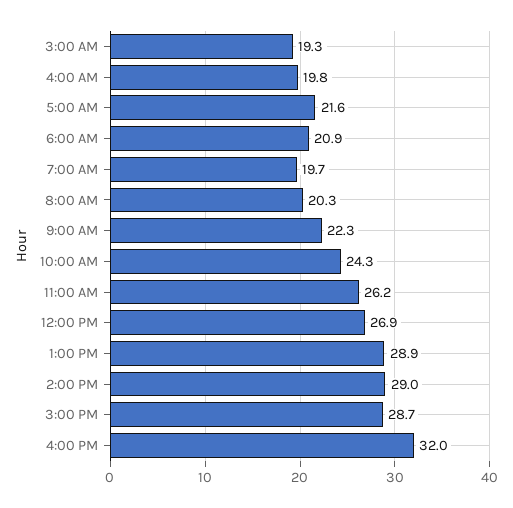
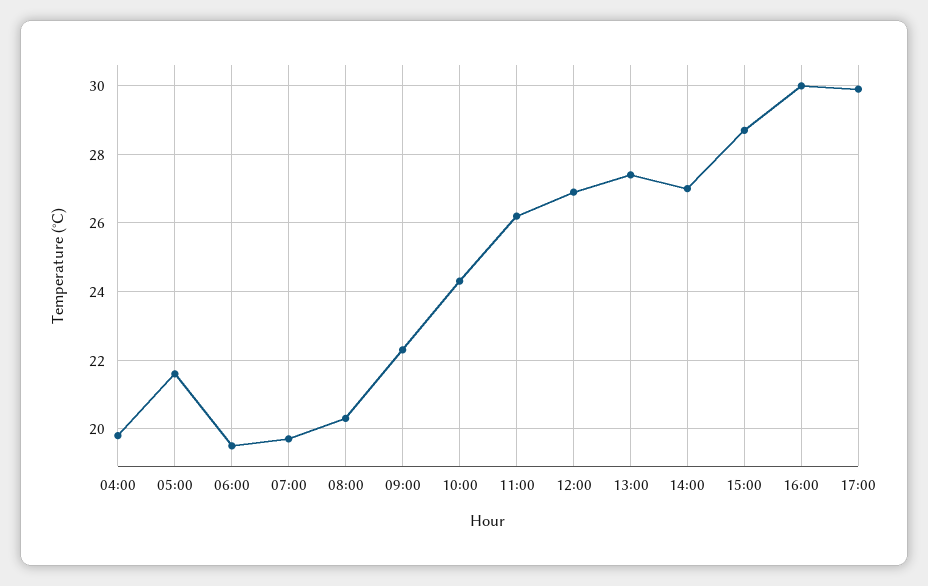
3:00 AM: 19.3 -> none
6:00 AM: 20.9 -> 19.5
1:00 PM: 28.9 -> 27.5
2:00 PM: 29 -> 27
4:00 PM: 32 -> 30
17:00: none -> 30

